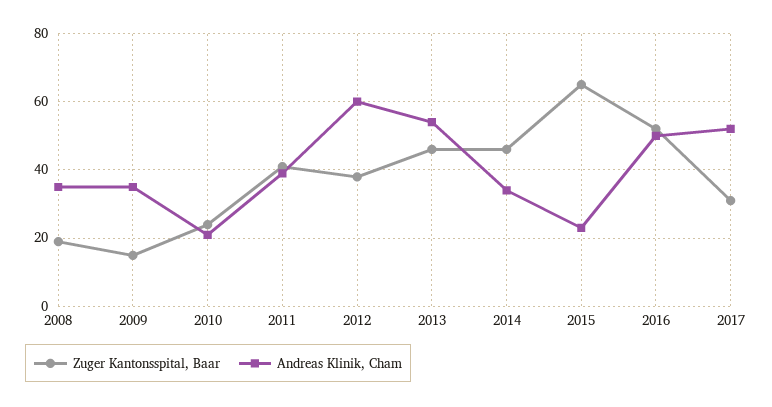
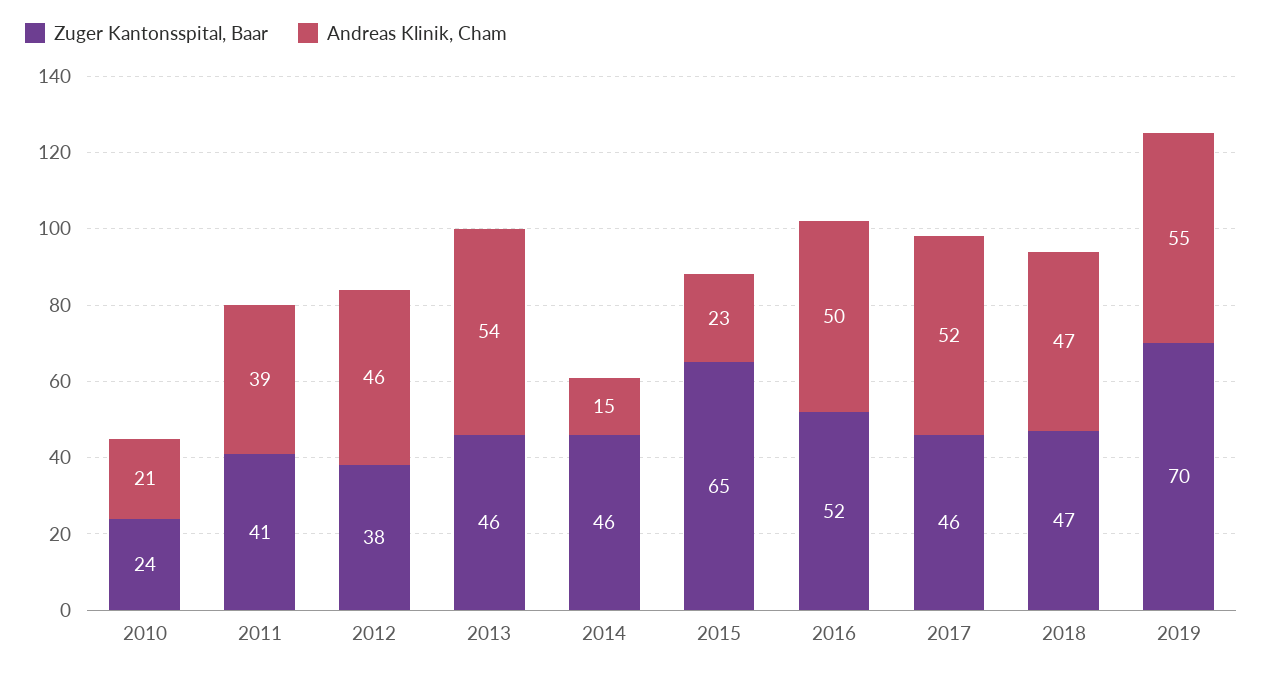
Zuger Kantonsspital, Baar, 2008: 20 -> none
Andreas Klinik, Cham, 2008: 35 -> none
Zuger Kantonsspital, Baar, 2009: 15 -> none
Andreas Klinik, Cham, 2009: 35 -> none
Andreas Klinik, Cham, 2012: 60 -> 46
Andreas Klinik, Cham, 2014: 35 -> 15
Zuger Kantonsspital, Baar, 2017: 30 -> 46
Zuger Kantonsspital, Baar, 2018: none -> 47
Andreas Klinik, Cham, 2018: none -> 47
Zuger Kantonsspital, Baar, 2019: none -> 70
Andreas Klinik, Cham, 2019: none -> 55

